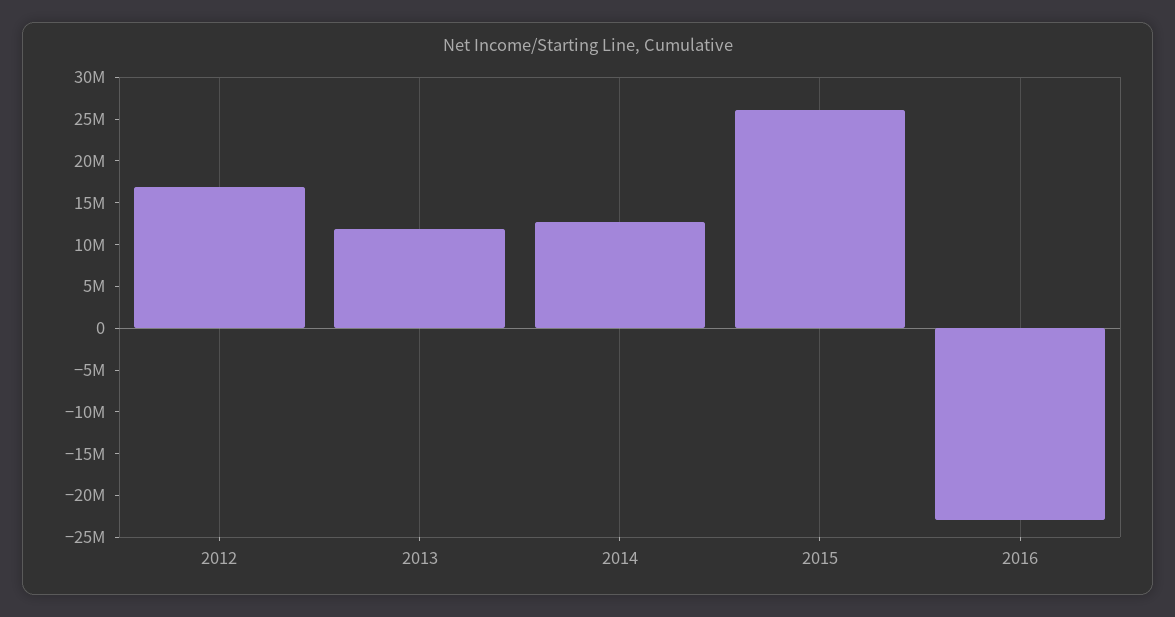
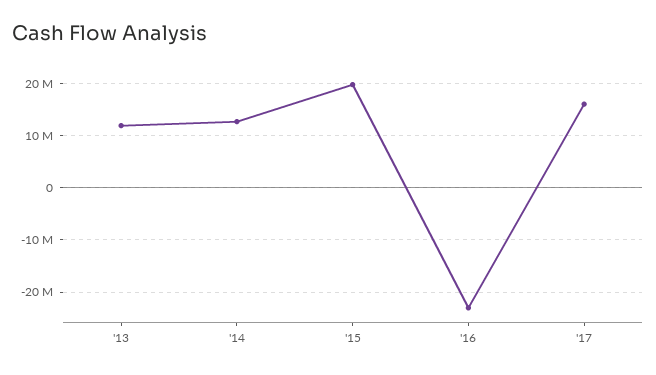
2012: 17000000 -> none
2015: 26000000 -> 20000000
'17: none -> 16000000

